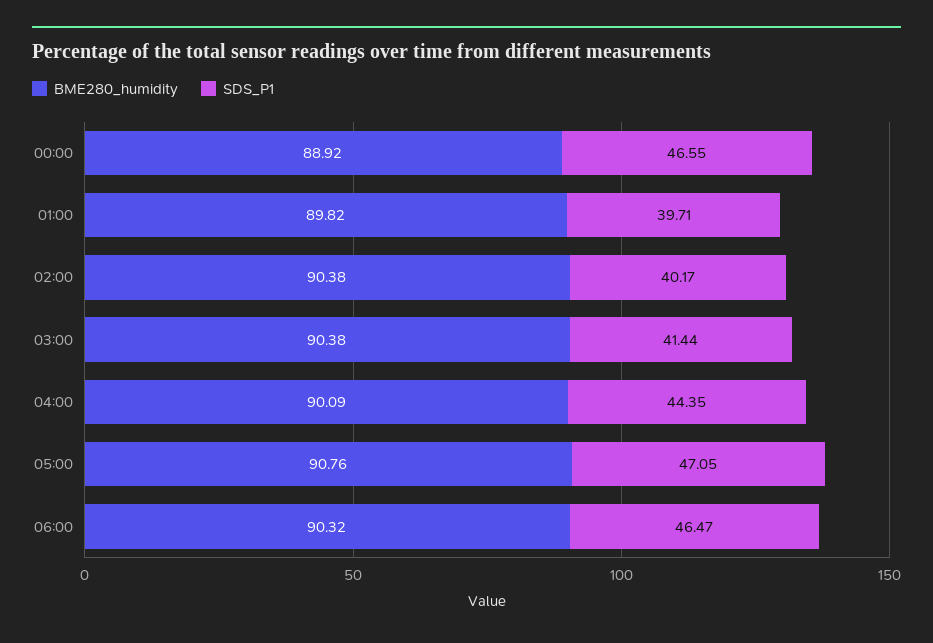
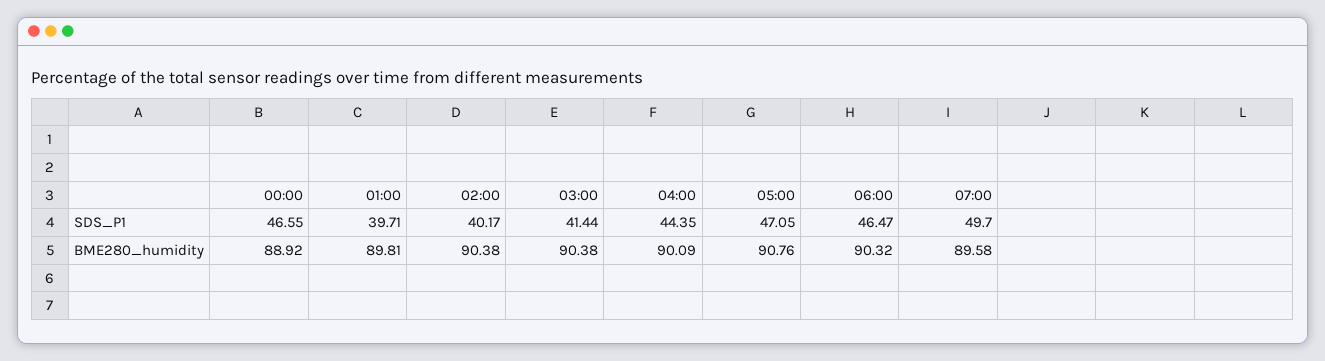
BME280_humidity, 01:00: 89.82 -> 89.81
SDS_P1, 07:00: none -> 49.7
BME280_humidity, 07:00: none -> 89.58

